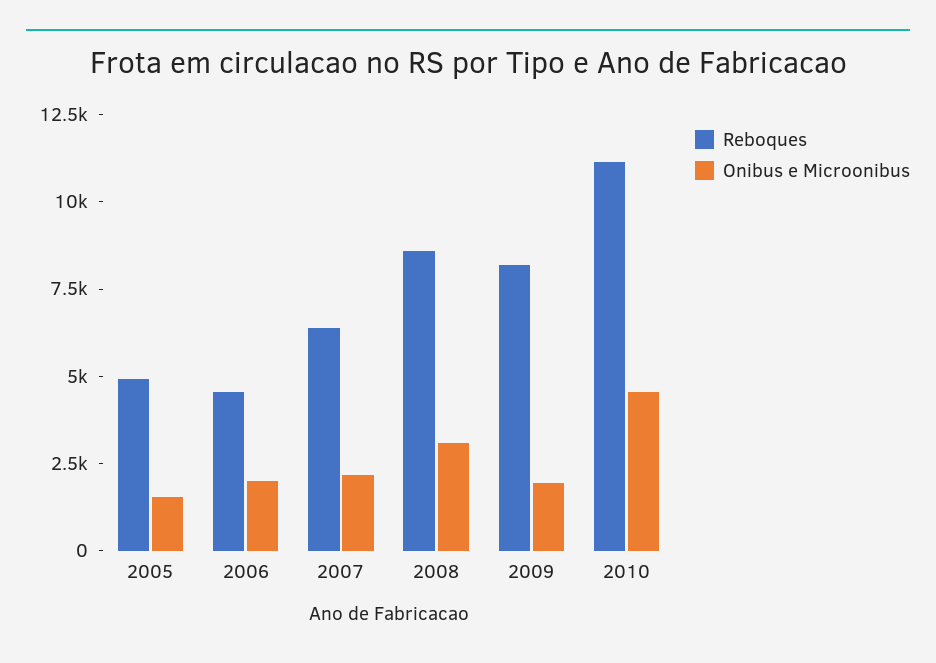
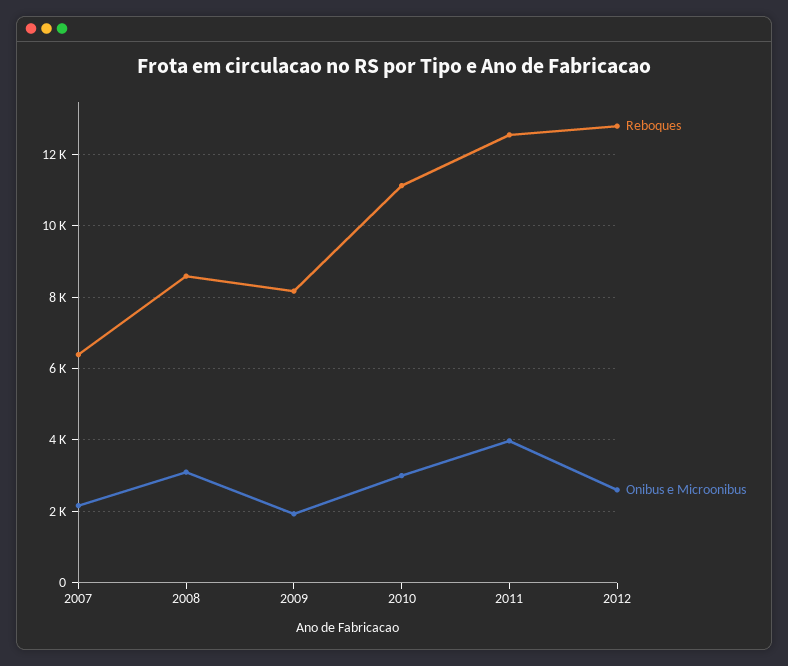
Reboques, 2005: 5000 -> none
Onibus e Microonibus, 2005: 1500 -> none
Reboques, 2006: 4500 -> none
Onibus e Microonibus, 2006: 2000 -> none
Onibus e Microonibus, 2010: 4500 -> 3000
Reboques, 2011: none -> 12600
Onibus e Microonibus, 2011: none -> 4000
Reboques, 2012: none -> 12800
Onibus e Microonibus, 2012: none -> 2600

